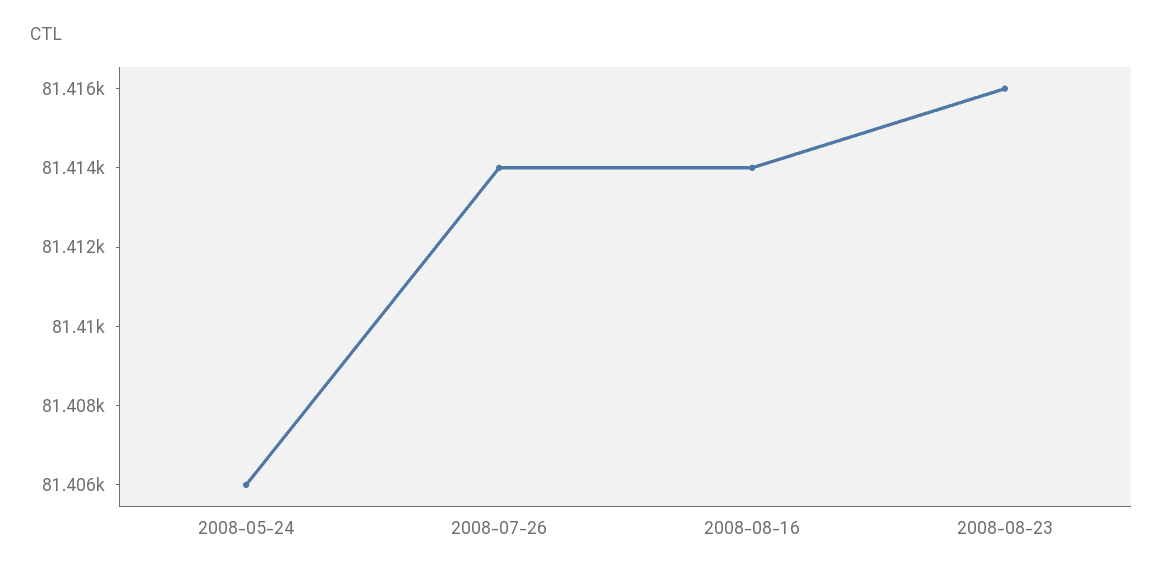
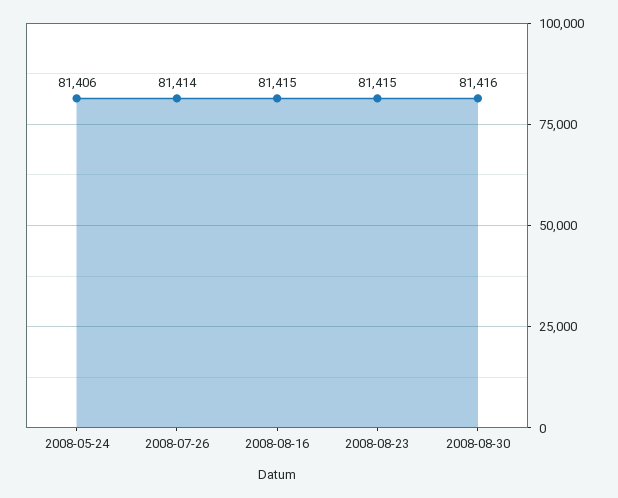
2008-08-16: 81414 -> 81415
2008-08-23: 81416 -> 81415
2008-08-30: none -> 81416

